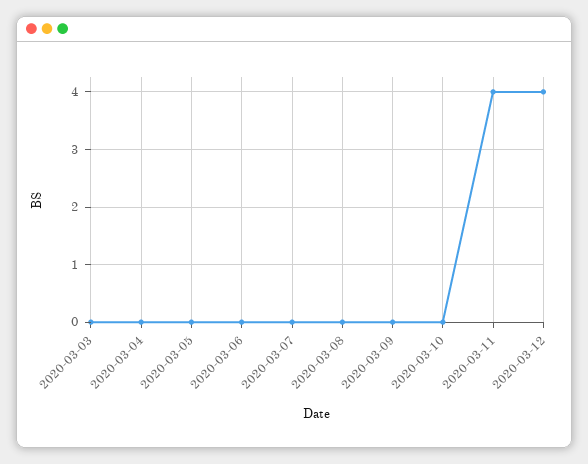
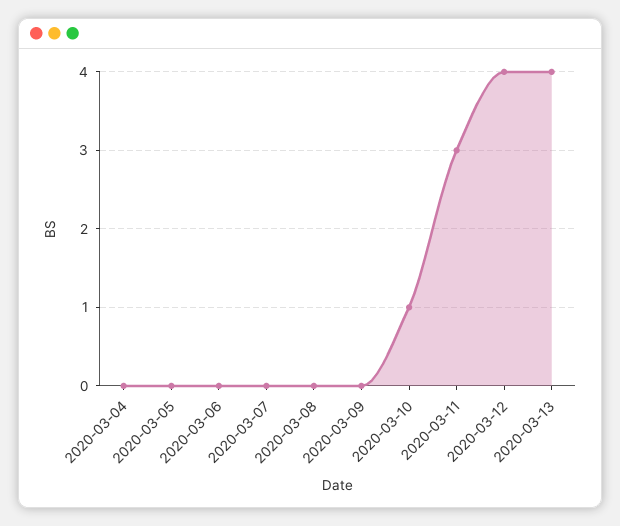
2020-03-03: 0 -> none
2020-03-10: 0 -> 1
2020-03-11: 4 -> 3
2020-03-13: none -> 4

